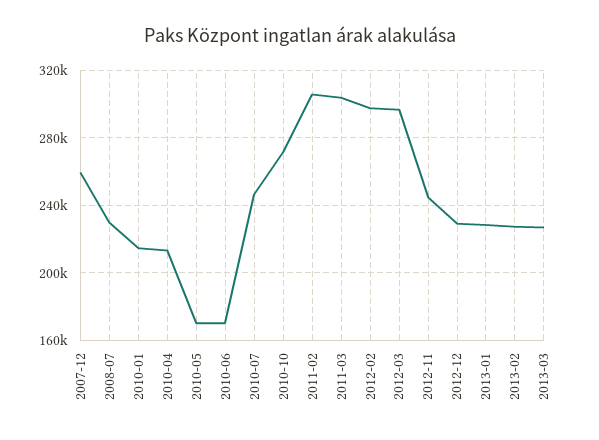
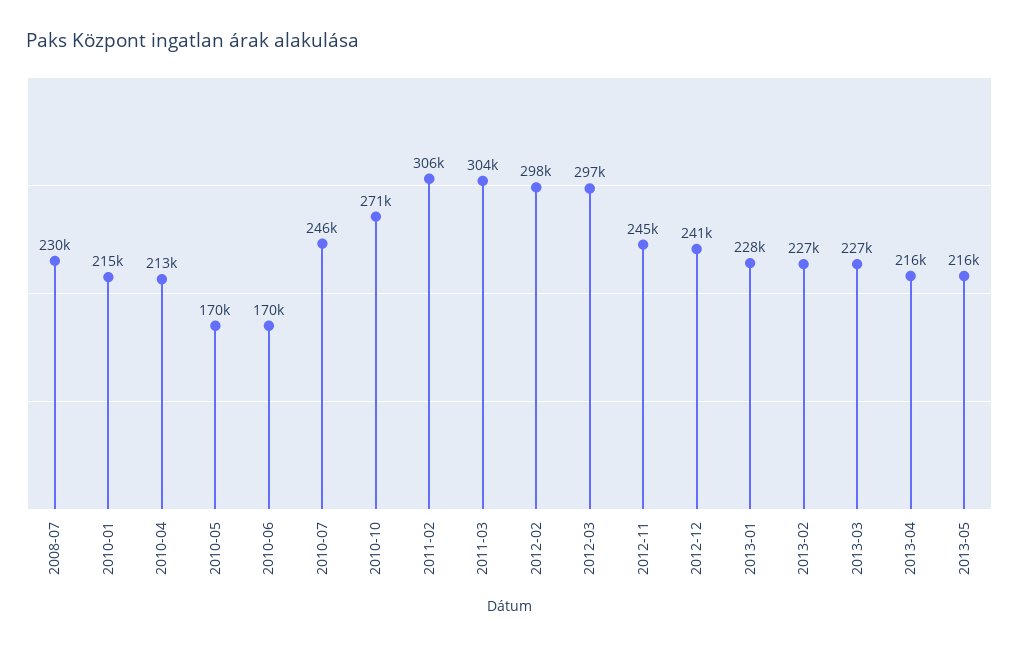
2007-12: 260000 -> none
2012-12: 230000 -> 241000
2013-04: none -> 216000
2013-05: none -> 216000

